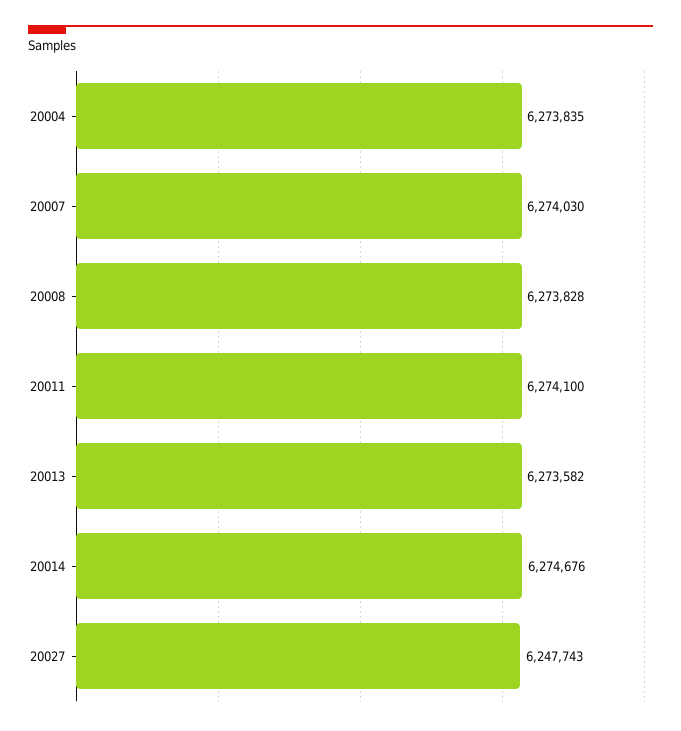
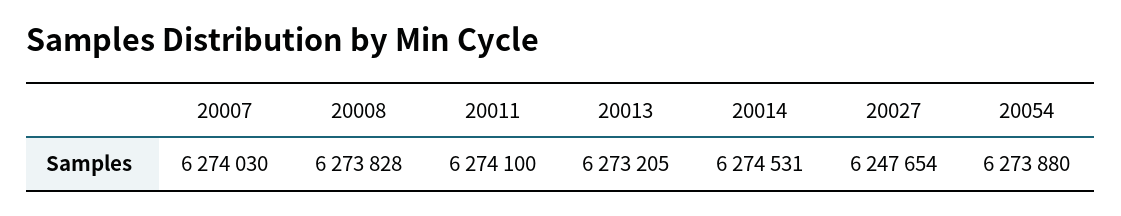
20004: 6273835 -> none
20013: 6273582 -> 6273205
20014: 6274676 -> 6274531
20027: 6247743 -> 6247654
20054: none -> 6273880

